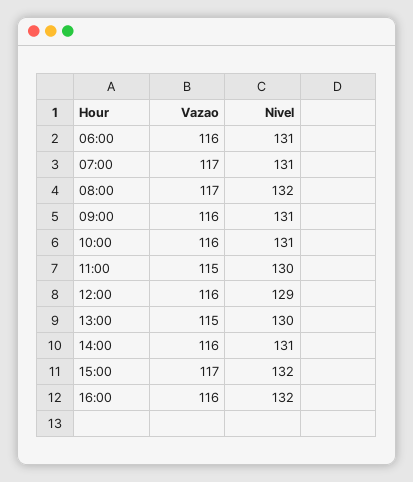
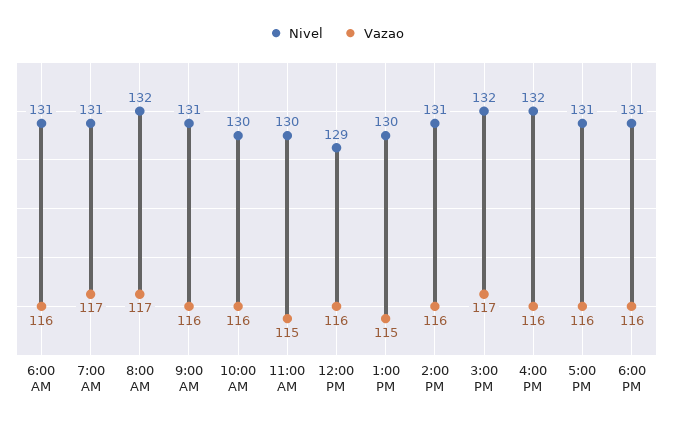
Nivel, 10:00: 131 -> 130
Nivel, 5:00 PM: none -> 131
Vazao, 5:00 PM: none -> 116
Nivel, 6:00 PM: none -> 131
Vazao, 6:00 PM: none -> 116

